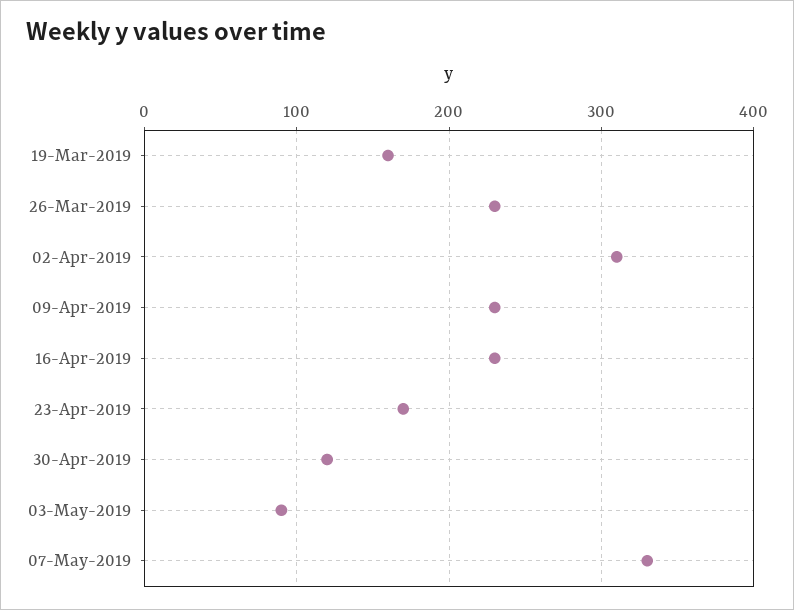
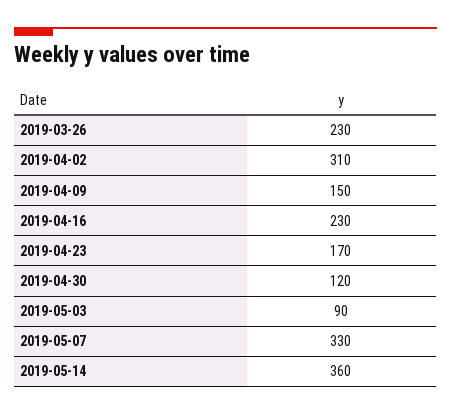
19-Mar-2019: 160 -> none
09-Apr-2019: 230 -> 150
2019-05-14: none -> 360

